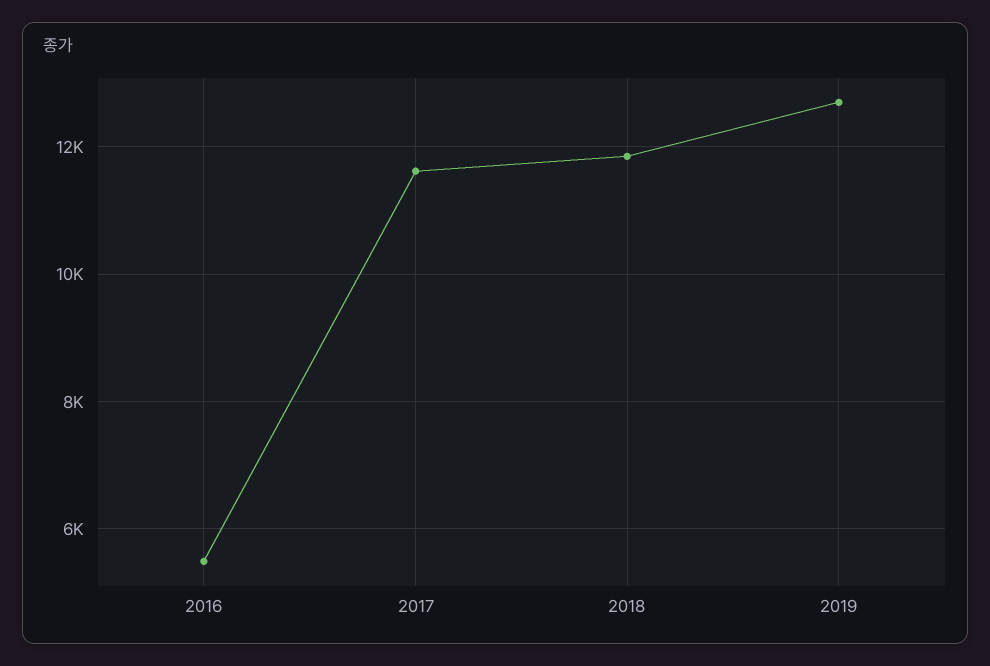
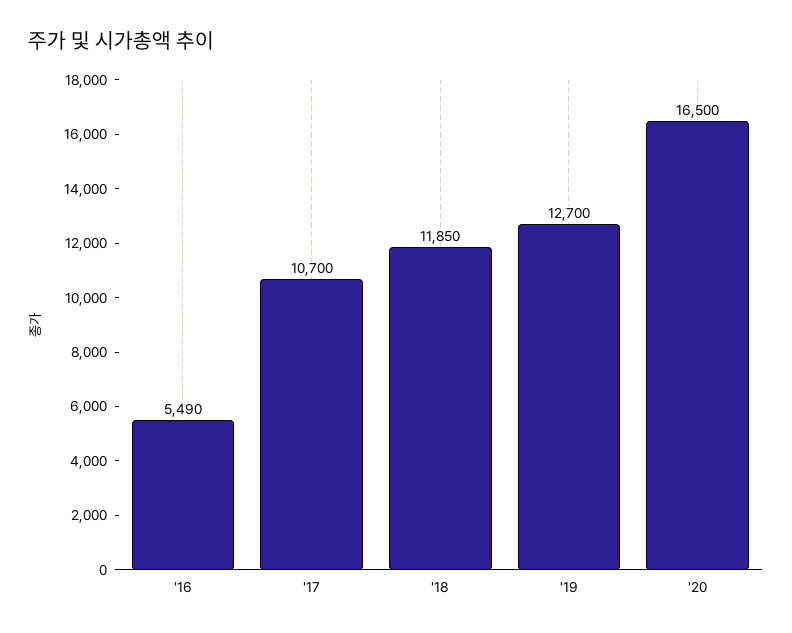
2017: 11600 -> 10700
'20: none -> 16500

